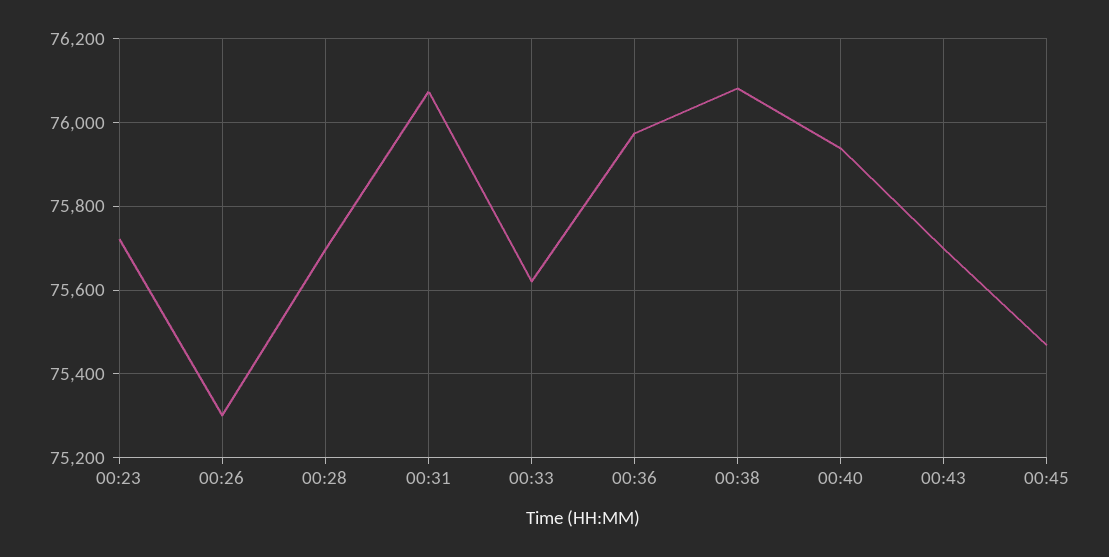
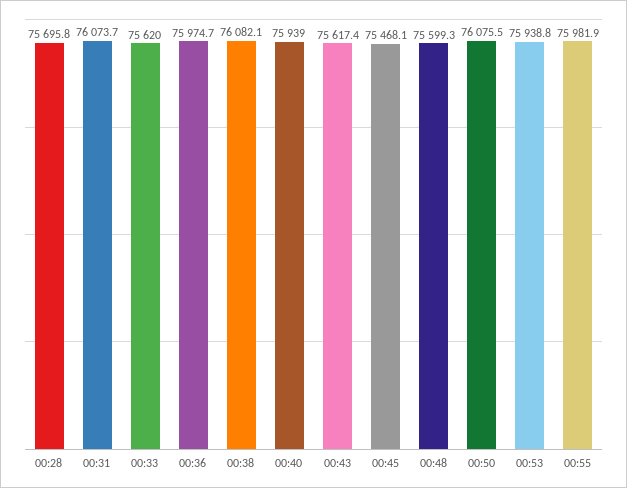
00:23: 75720 -> none
00:26: 75300 -> none
00:43: 75700 -> 75617.4
00:48: none -> 75599.3
00:50: none -> 76075.5
00:53: none -> 75938.8
00:55: none -> 75981.9

